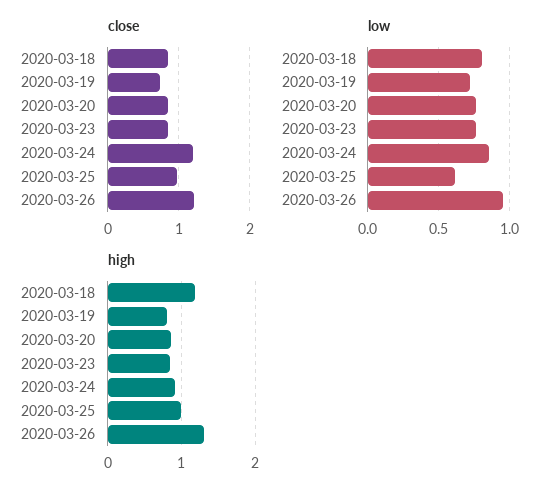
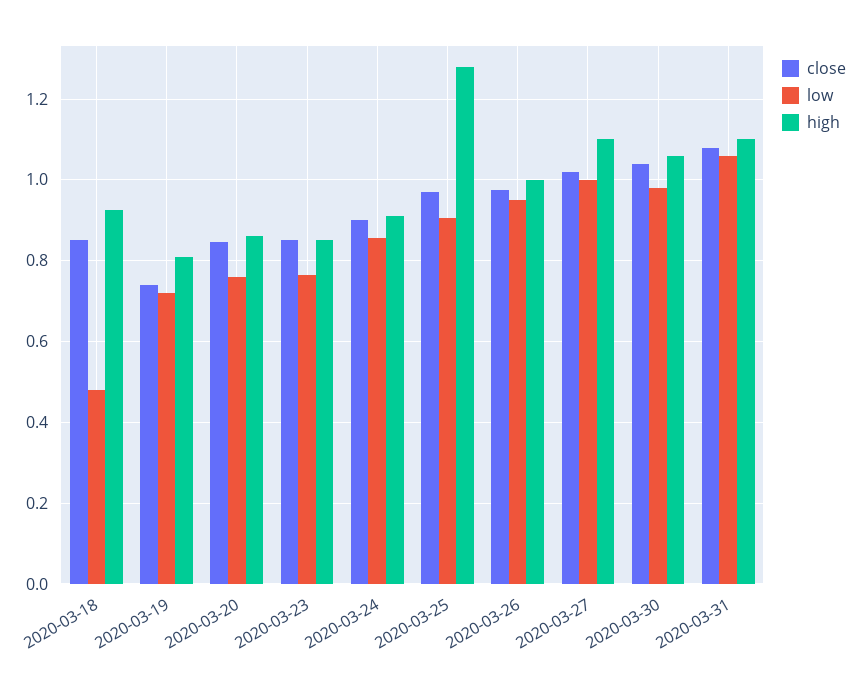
close, 2020-03-24: 1.2 -> 0.9
close, 2020-03-26: 1.2 -> 0.98
low, 2020-03-18: 0.8 -> 0.48
low, 2020-03-25: 0.6 -> 0.9
high, 2020-03-18: 1.2 -> 0.92
high, 2020-03-25: 1 -> 1.28
high, 2020-03-26: 1.3 -> 1
close, 2020-03-27: none -> 1.02
low, 2020-03-27: none -> 1
high, 2020-03-27: none -> 1.1
close, 2020-03-30: none -> 1.04
low, 2020-03-30: none -> 0.98
high, 2020-03-30: none -> 1.06
close, 2020-03-31: none -> 1.08
low, 2020-03-31: none -> 1.06
high, 2020-03-31: none -> 1.1

